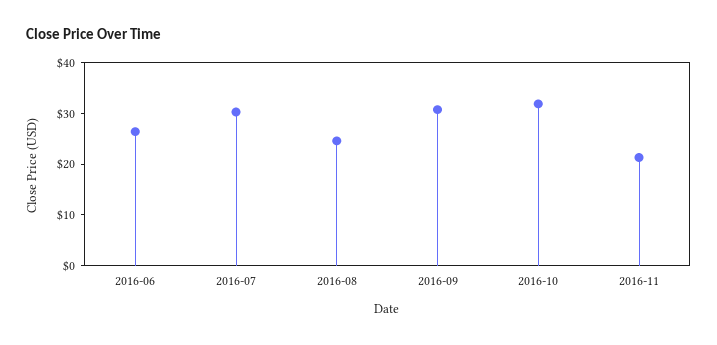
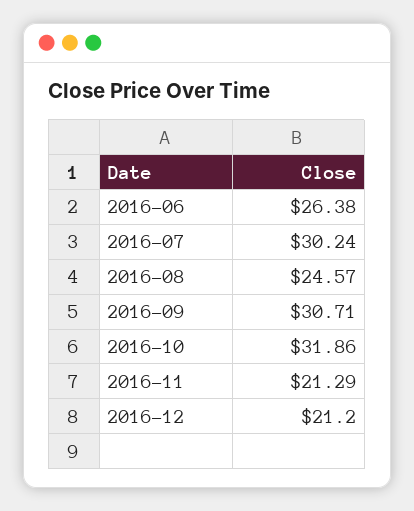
2016-12: none -> 21.2

